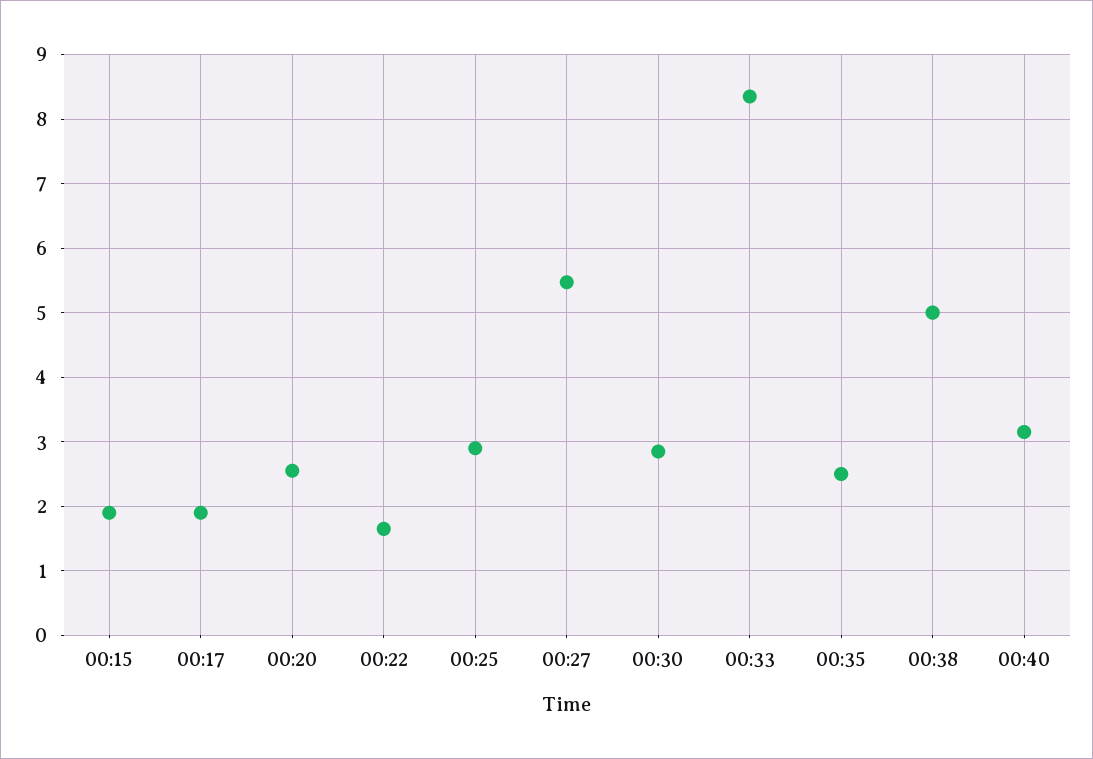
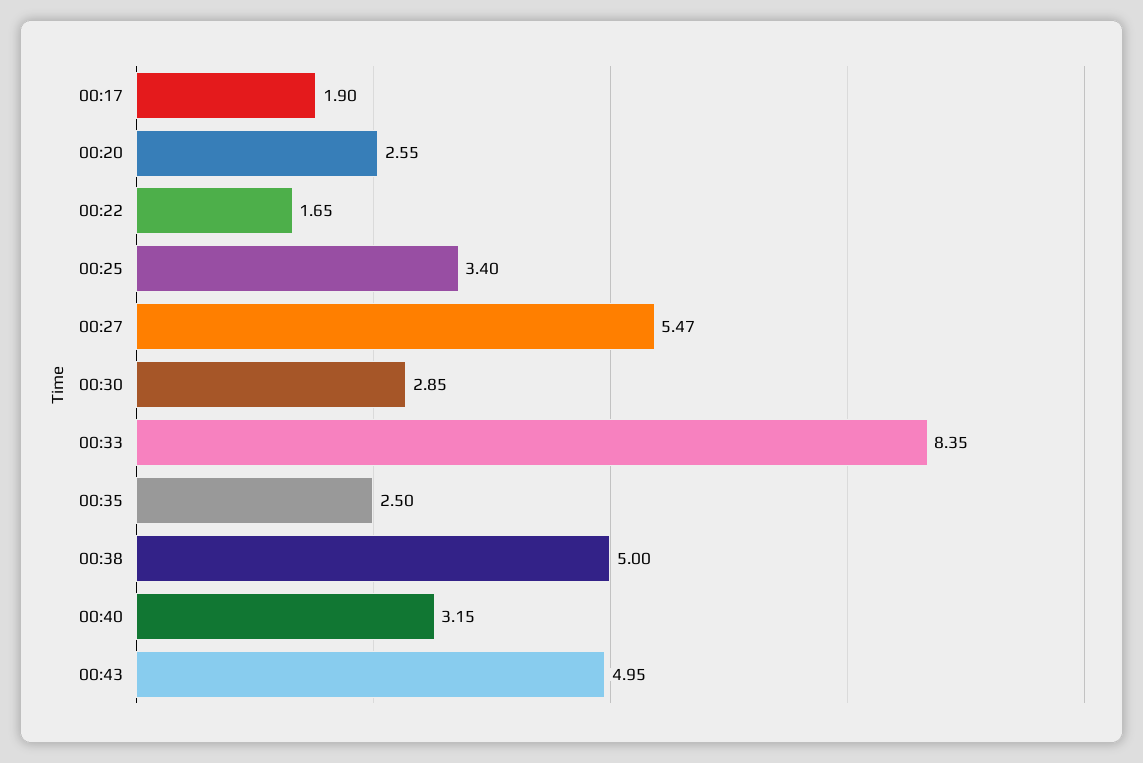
00:15: 1.9 -> none
00:25: 2.9 -> 3.4
00:43: none -> 4.95

